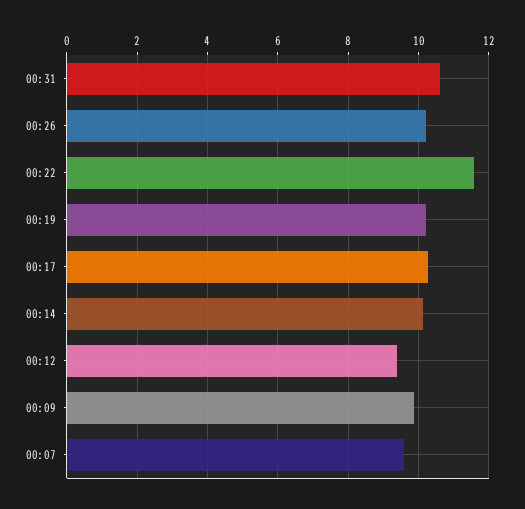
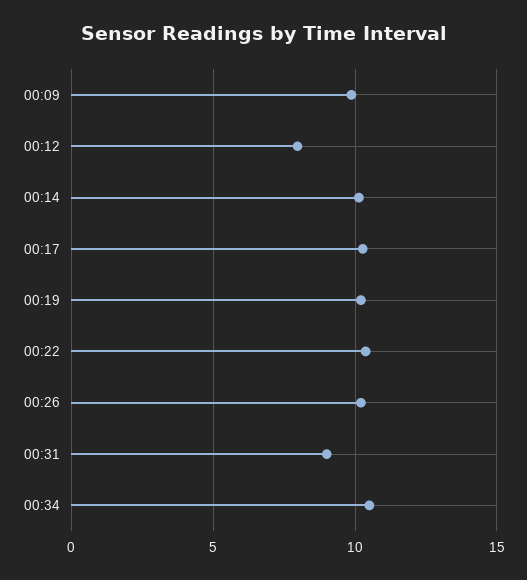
00:31: 10.6 -> 9
00:22: 11.6 -> 10.5
00:12: 9.4 -> 8
00:07: 9.6 -> none
00:34: none -> 10.5

